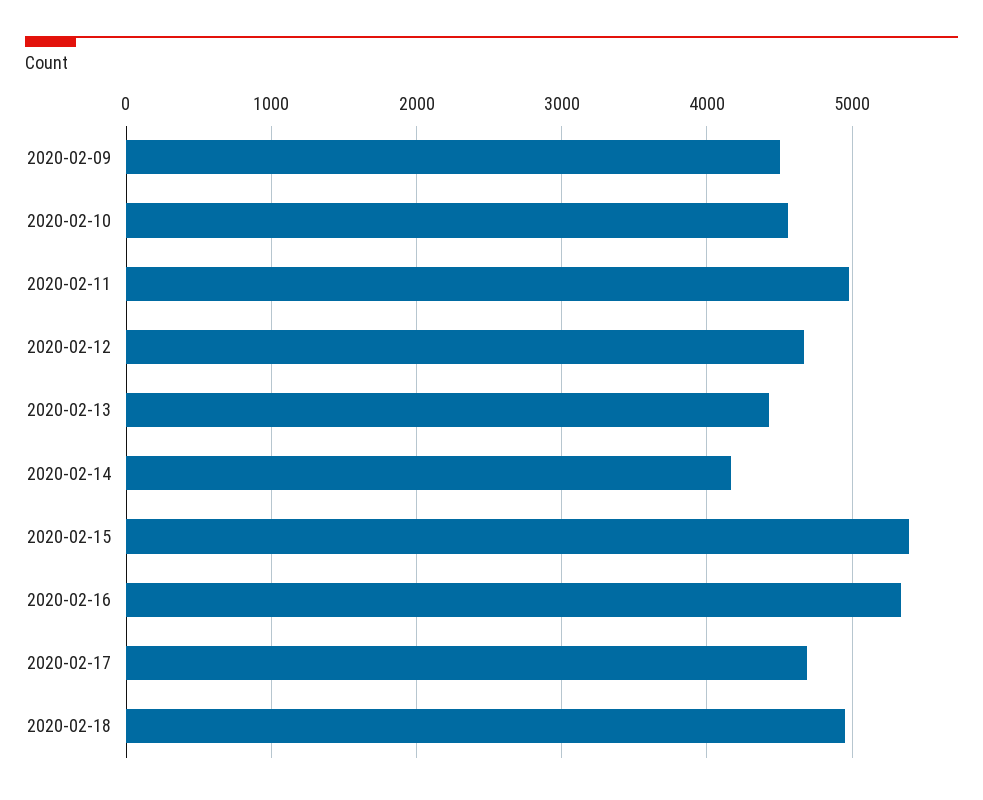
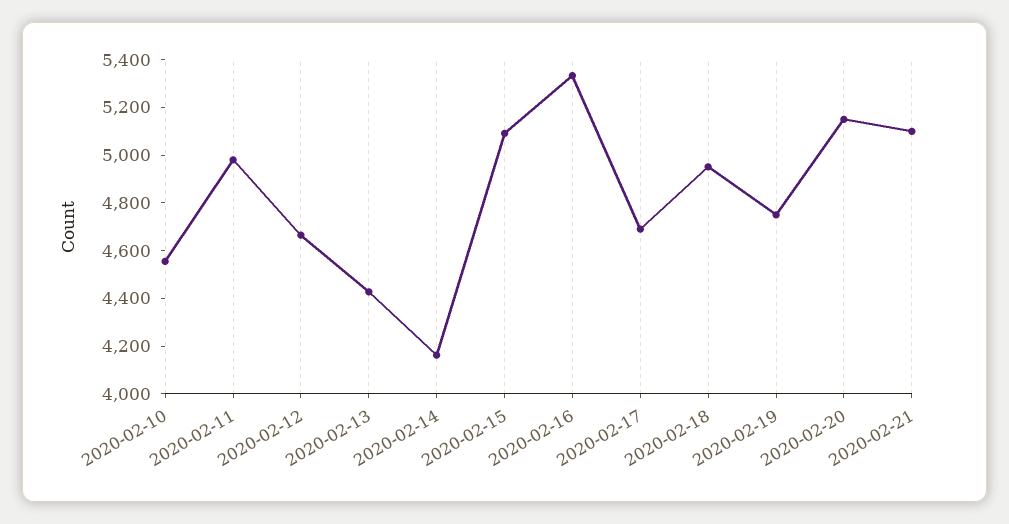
2020-02-09: 4500 -> none
2020-02-15: 5400 -> 5100
2020-02-19: none -> 4750
2020-02-20: none -> 5150
2020-02-21: none -> 5100

